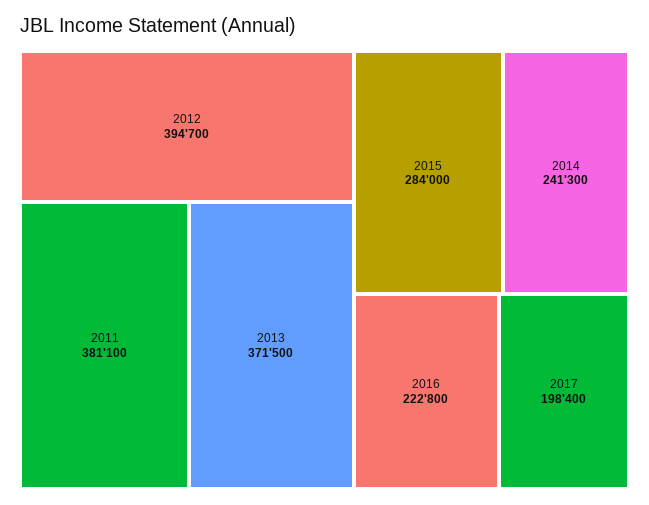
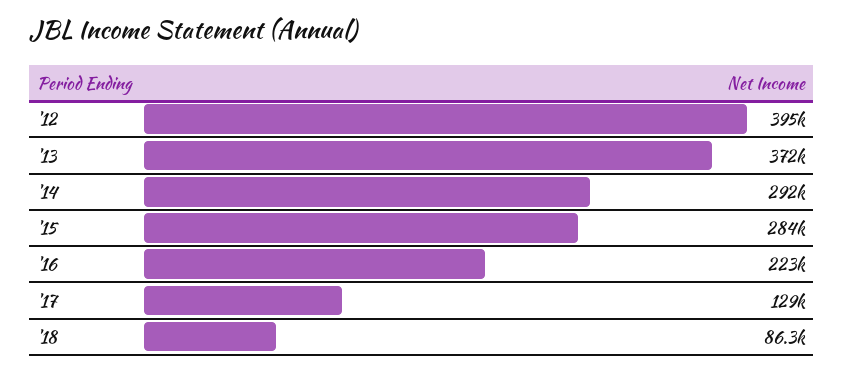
2011: 381100 -> none
2014: 241300 -> 292000
2017: 198400 -> 129000
'18: none -> 86300

